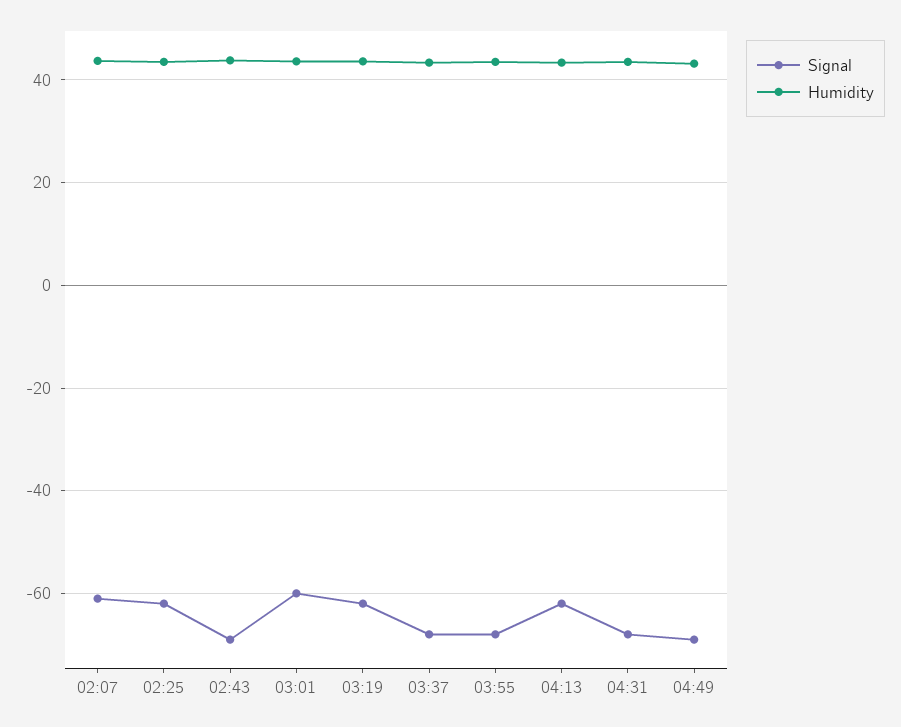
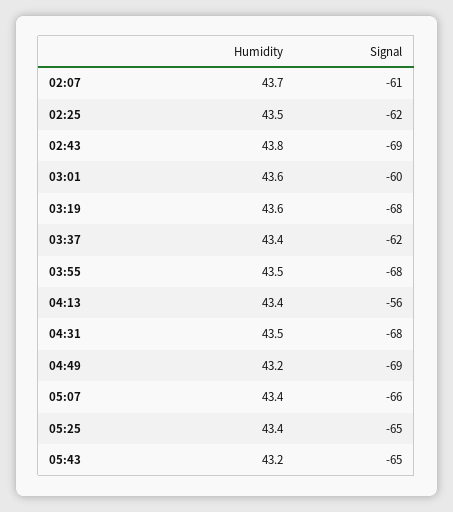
Signal, 03:19: -62 -> -68
Signal, 03:37: -68 -> -62
Signal, 04:13: -62 -> -56
Humidity, 05:07: none -> 43.4
Signal, 05:07: none -> -66
Humidity, 05:25: none -> 43.4
Signal, 05:25: none -> -65
Humidity, 05:43: none -> 43.2
Signal, 05:43: none -> -65

